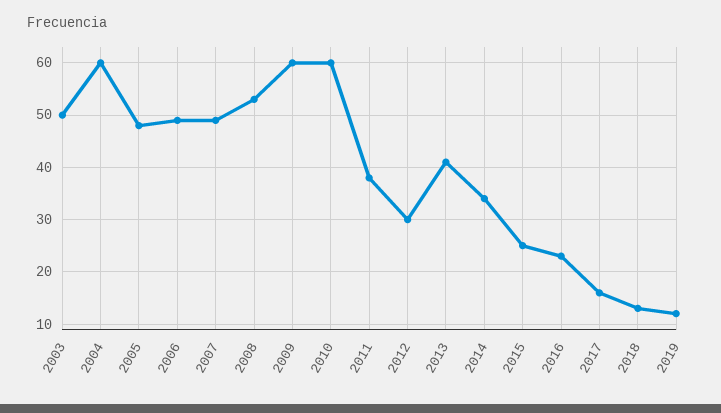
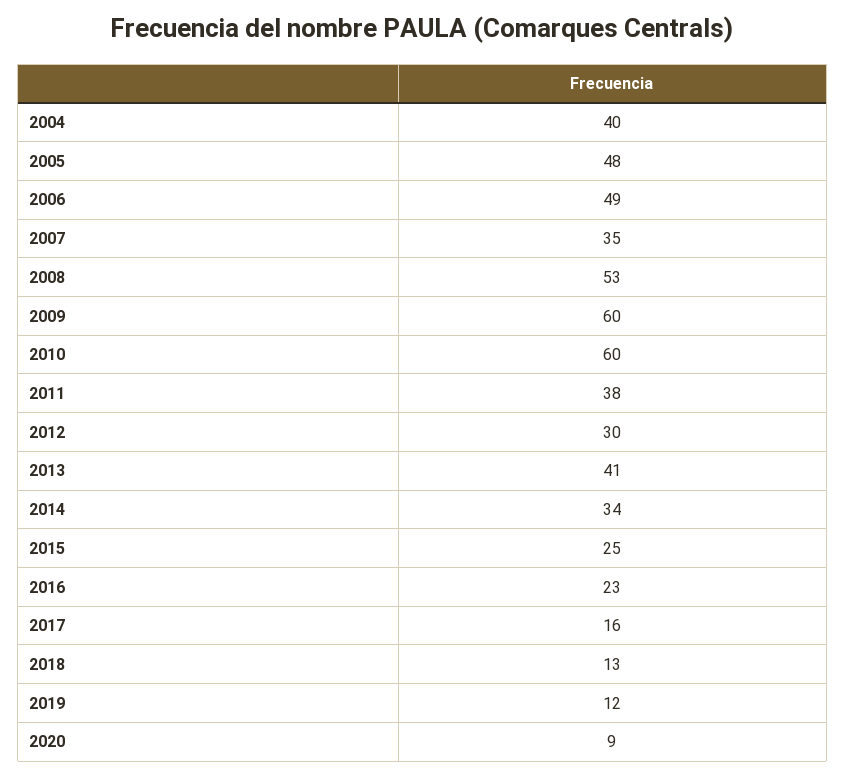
2003: 50 -> none
2004: 60 -> 40
2007: 50 -> 35
2020: none -> 9

